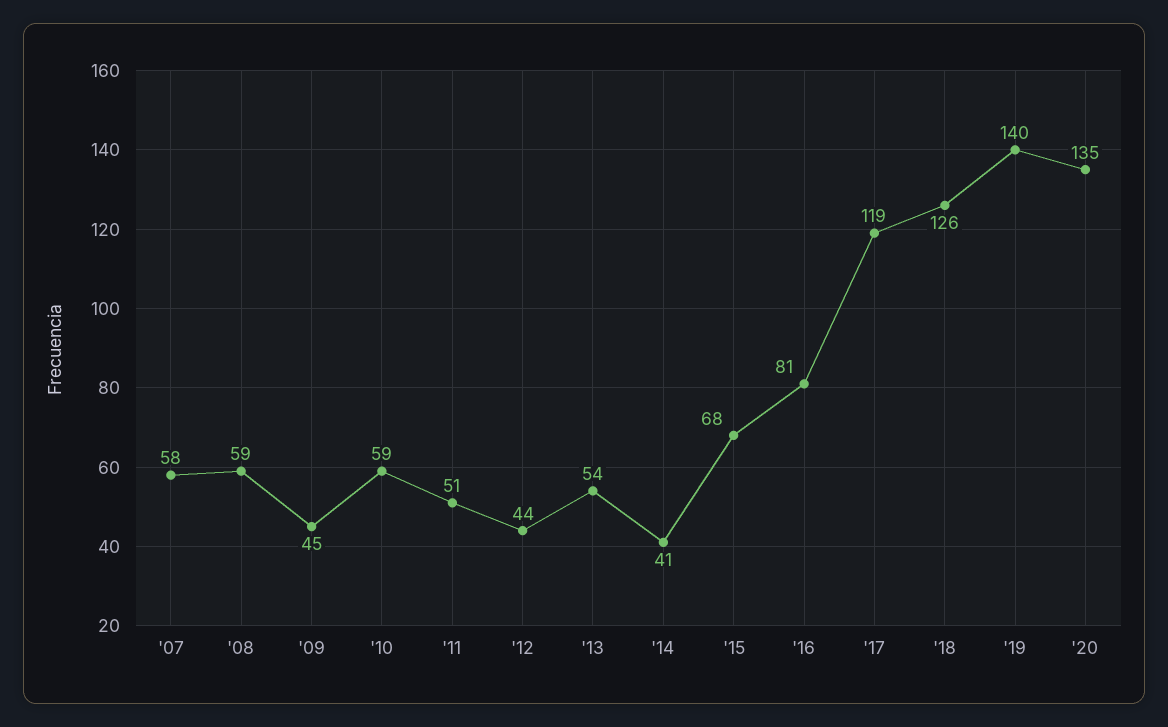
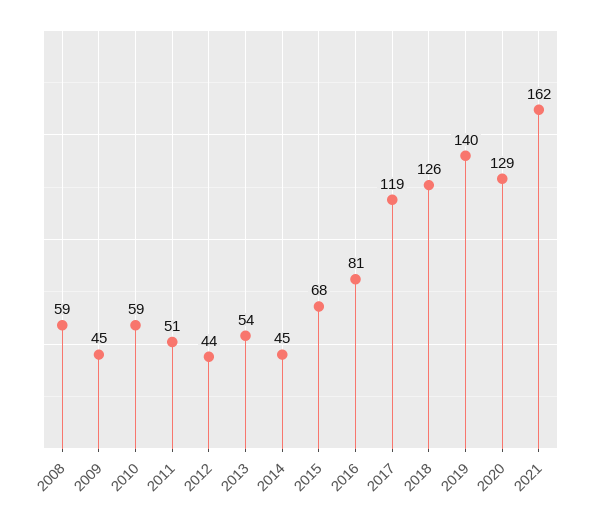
'07: 58 -> none
'14: 41 -> 45
'20: 135 -> 129
2021: none -> 162

